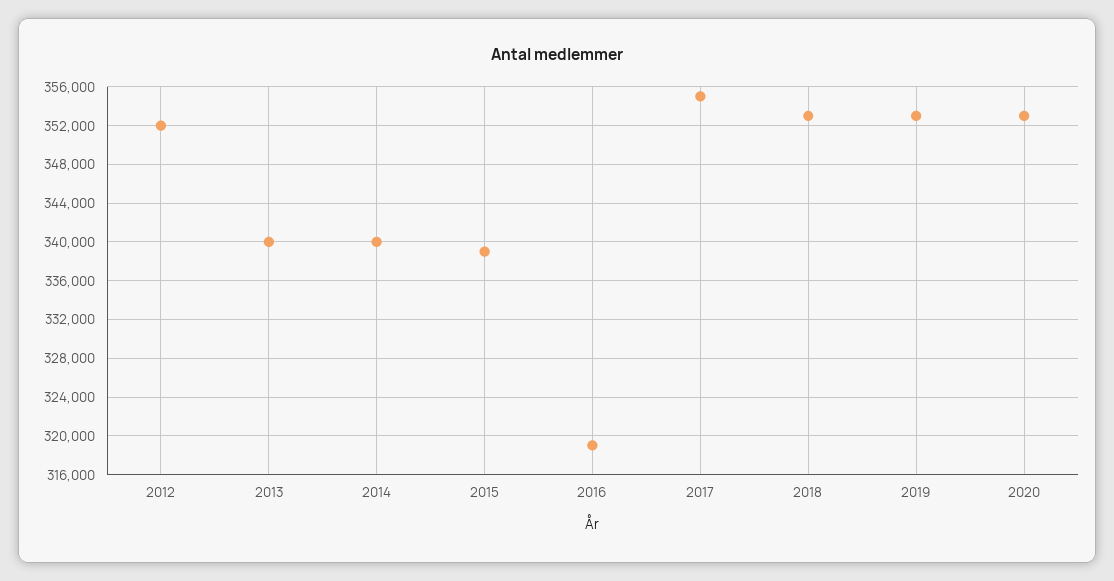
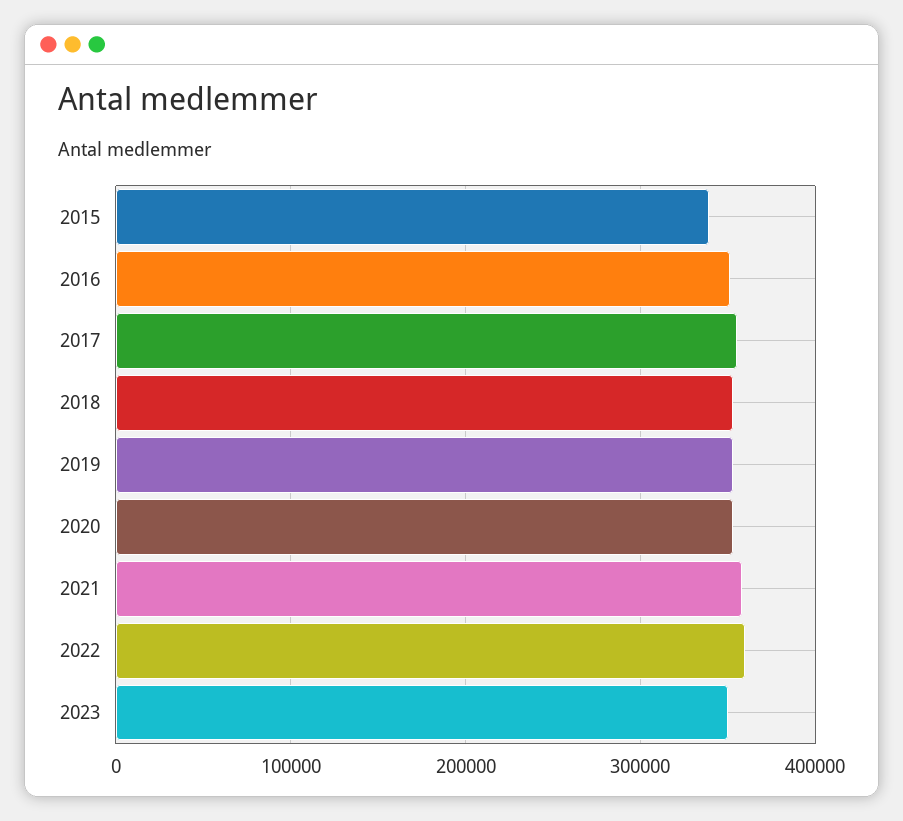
2012: 352000 -> none
2013: 340000 -> none
2014: 340000 -> none
2016: 319000 -> 350000
2021: none -> 360000
2022: none -> 360000
2023: none -> 350000

